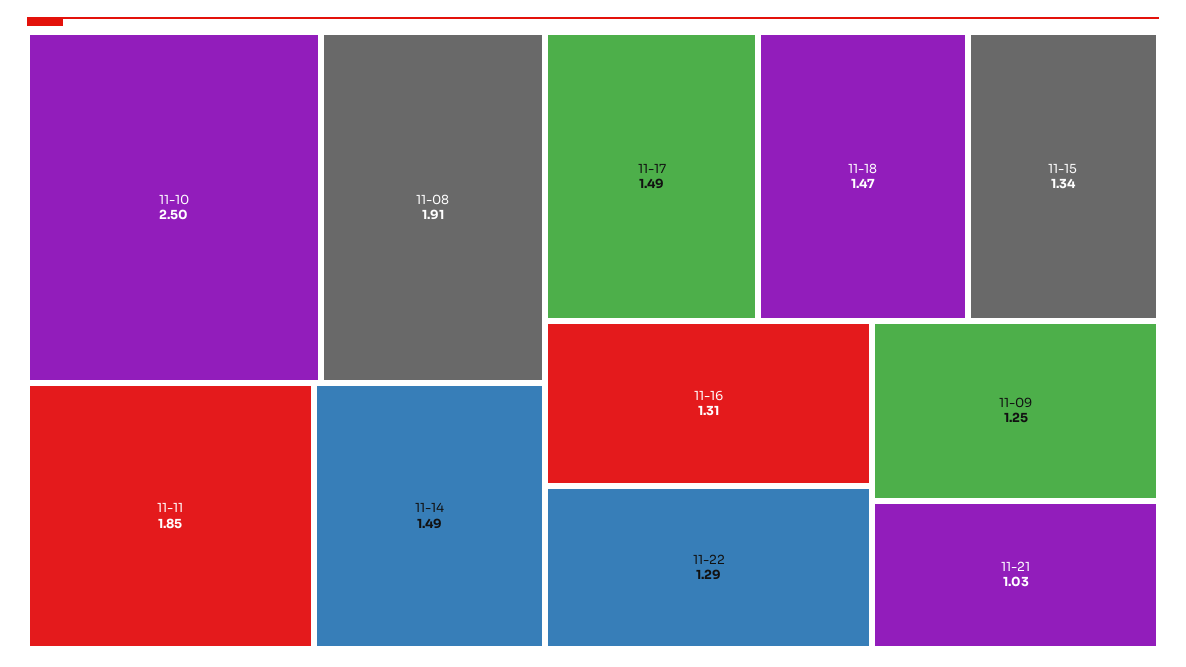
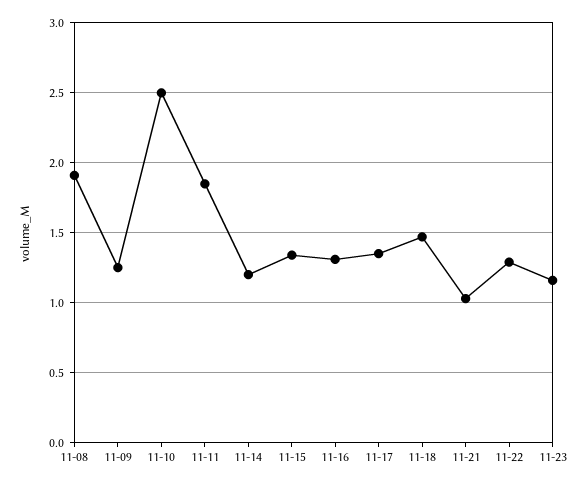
11-14: 1.49 -> 1.2
11-17: 1.49 -> 1.35
11-23: none -> 1.15

